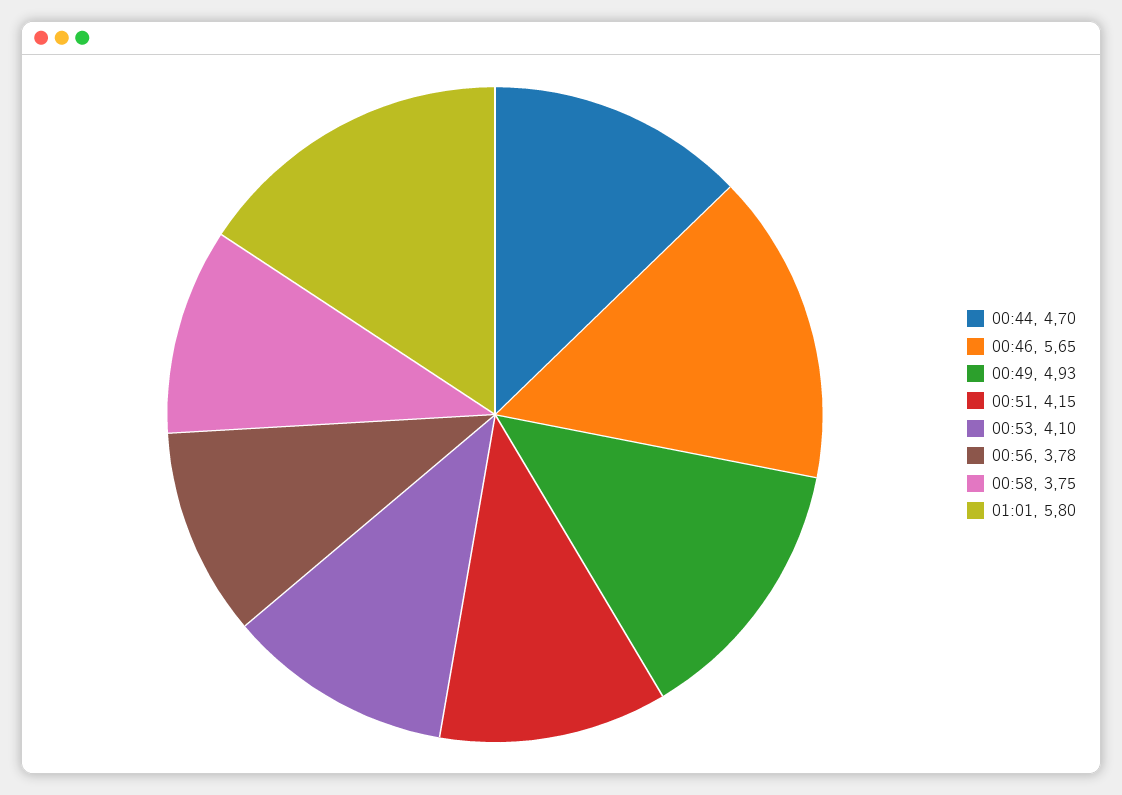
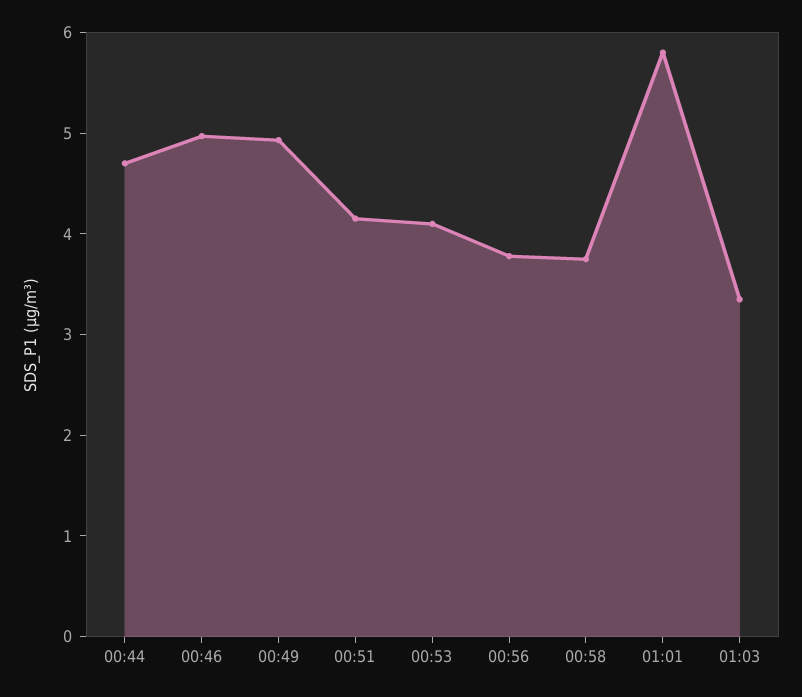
00:46: 5.65 -> 5
01:03: none -> 3.4

